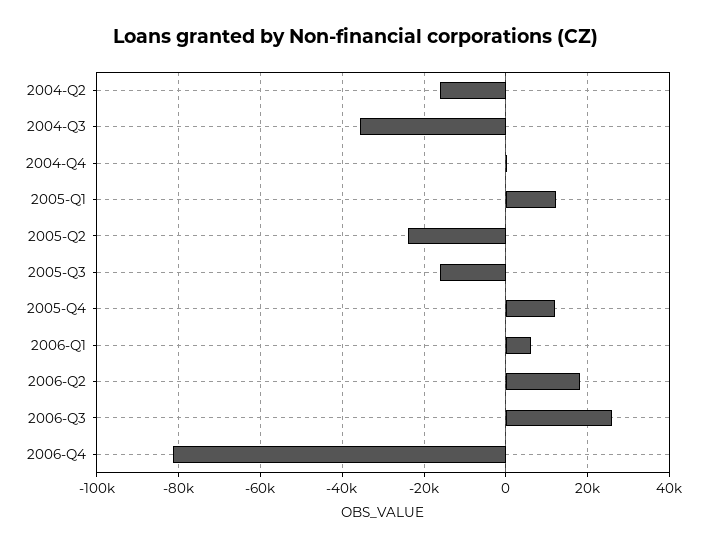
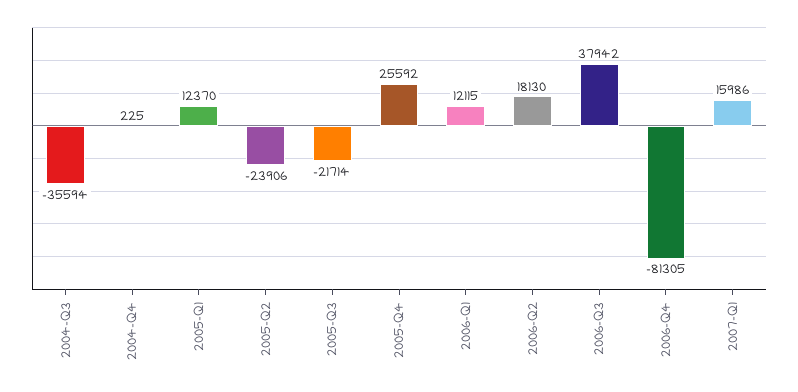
2004-Q2: -16000 -> none
2005-Q3: -16000 -> -21714
2005-Q4: 12000 -> 25592
2006-Q1: 6000 -> 12115
2006-Q3: 26000 -> 37942
2007-Q1: none -> 15986

